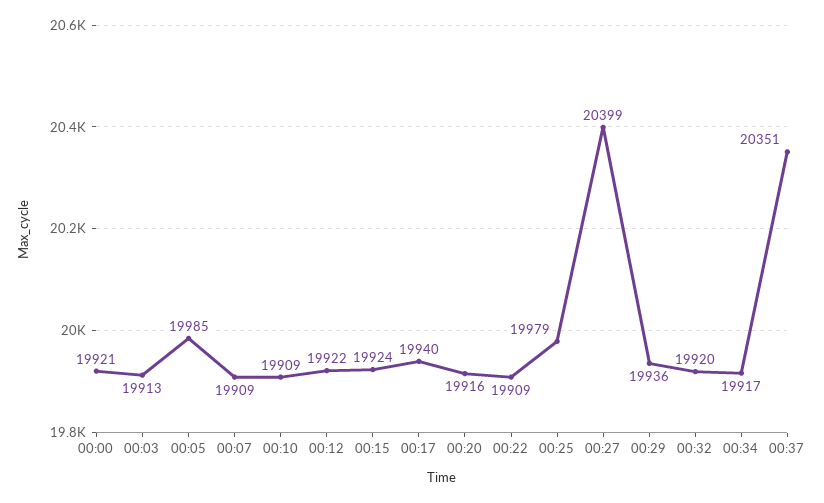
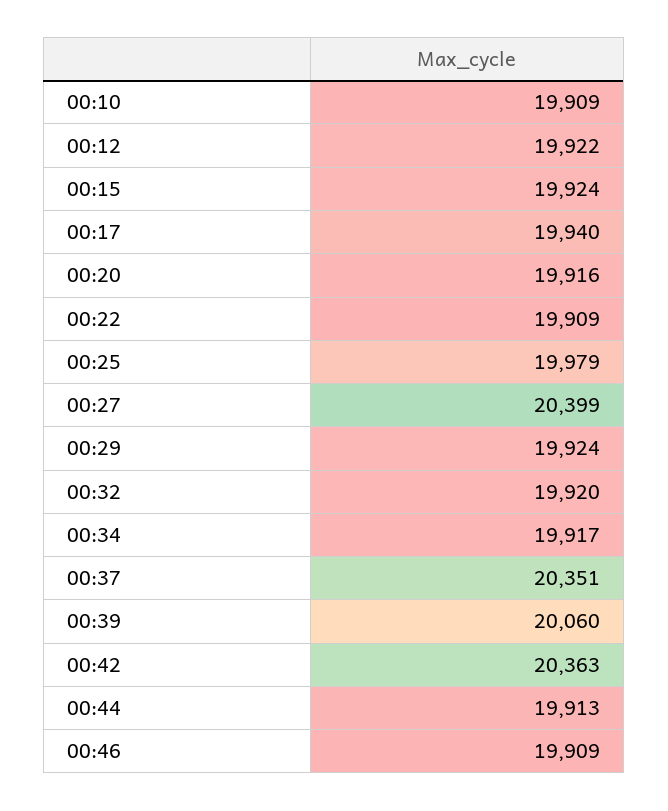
00:00: 19921 -> none
00:03: 19913 -> none
00:05: 19985 -> none
00:07: 19909 -> none
00:29: 19936 -> 19924
00:39: none -> 20060
00:42: none -> 20363
00:44: none -> 19913
00:46: none -> 19909

